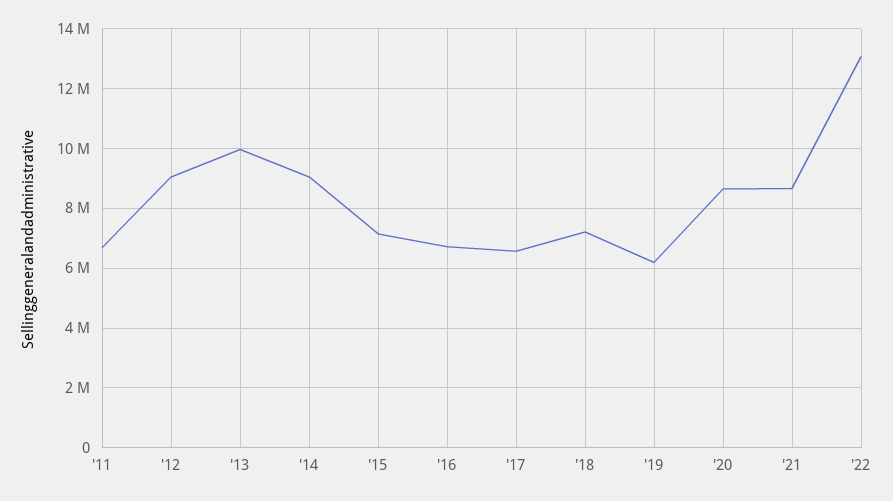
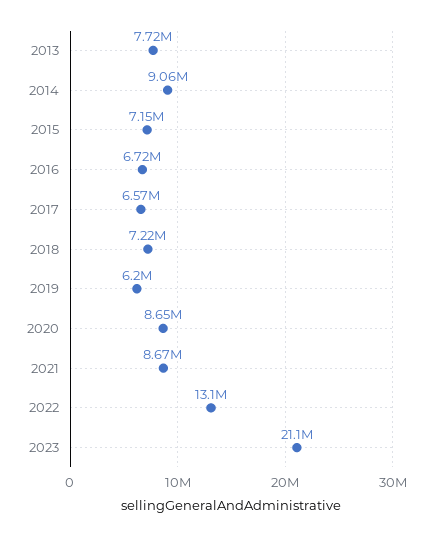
'11: 6750000 -> none
'12: 9000000 -> none
'13: 10000000 -> 7720000
2023: none -> 21100000

